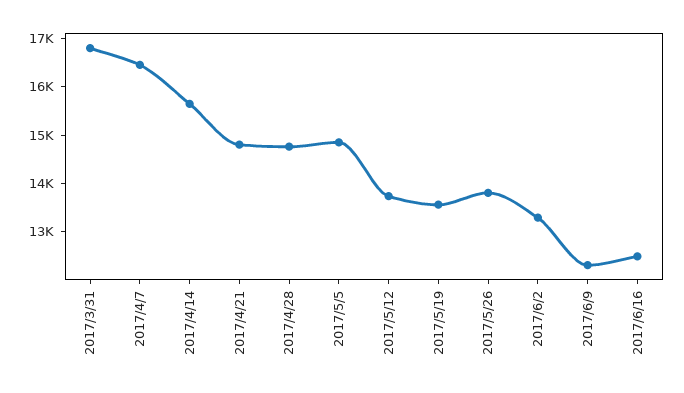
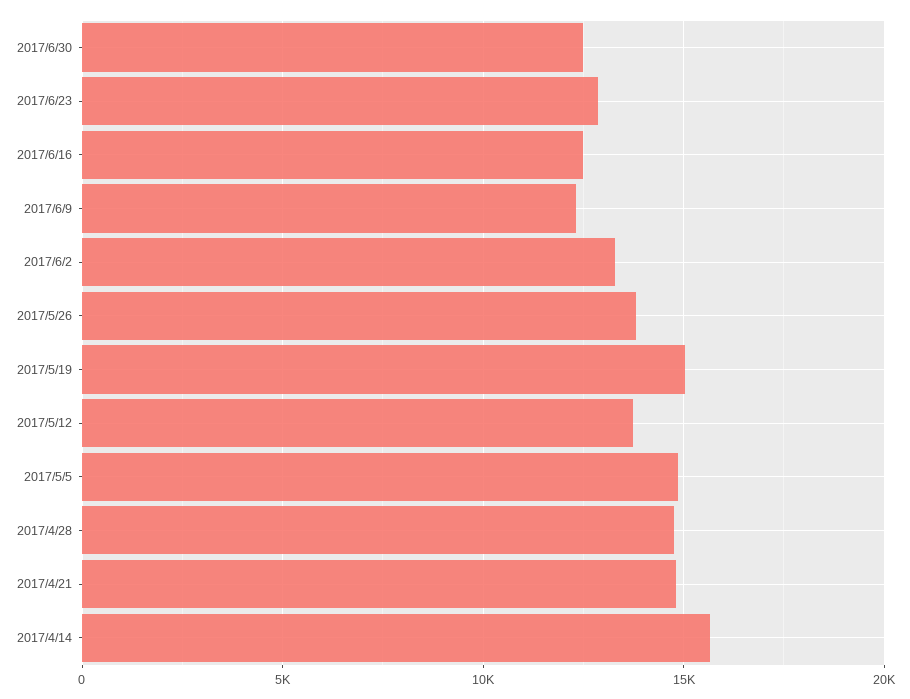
2017/3/31: 16800 -> none
2017/4/7: 16400 -> none
2017/5/19: 13600 -> 15000
2017/6/30: none -> 12500
2017/6/23: none -> 13000

